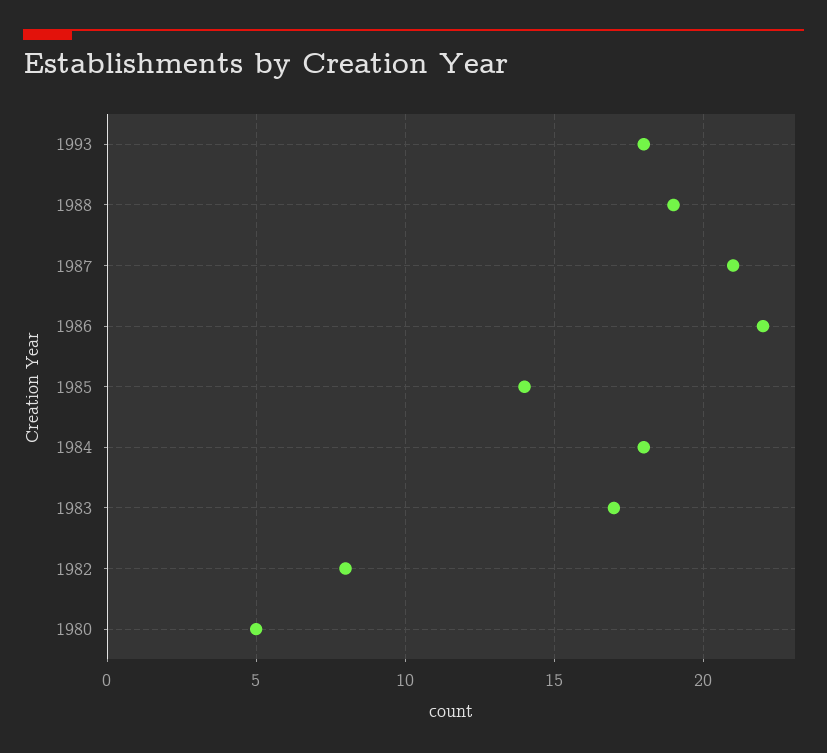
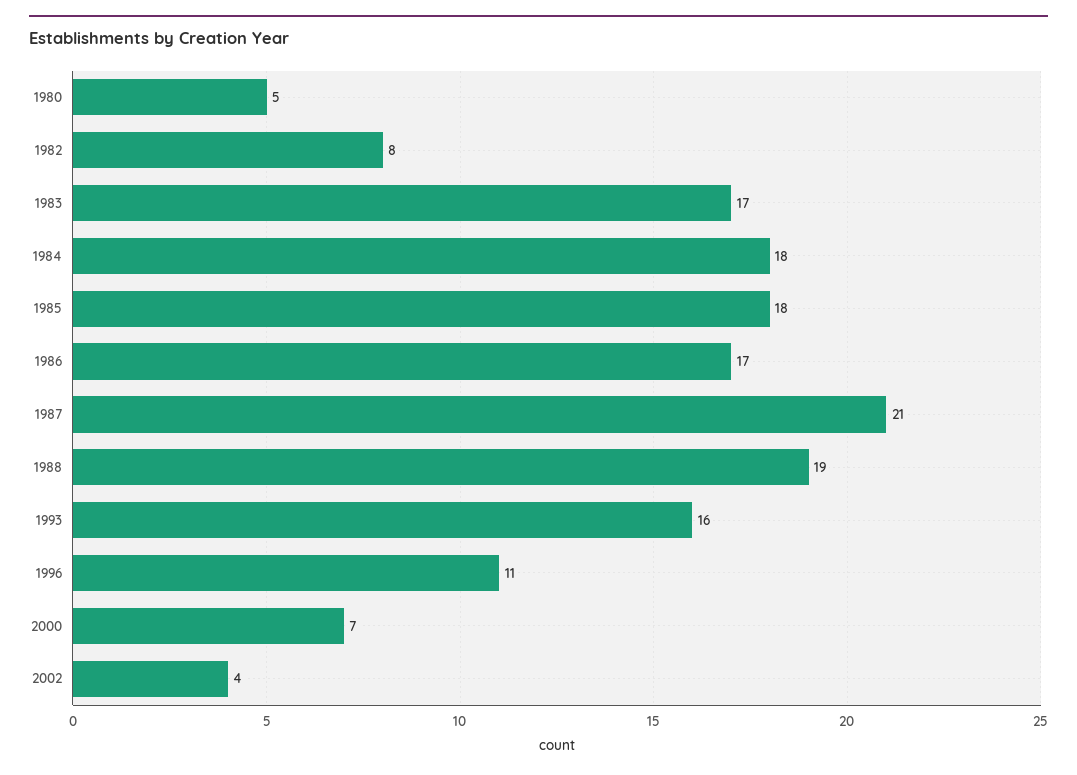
1993: 18 -> 16
1986: 22 -> 17
1985: 14 -> 18
1996: none -> 11
2000: none -> 7
2002: none -> 4

